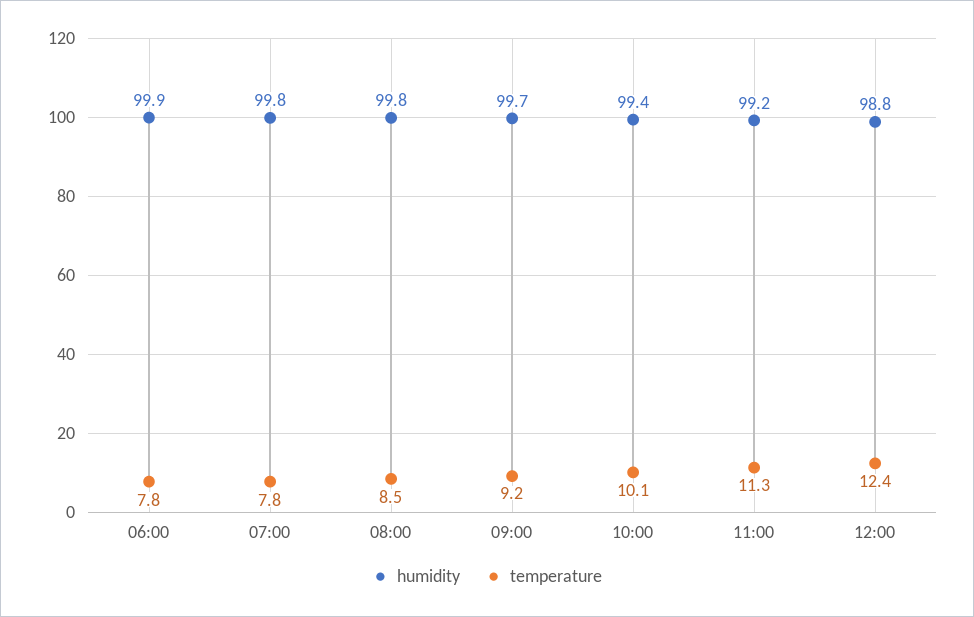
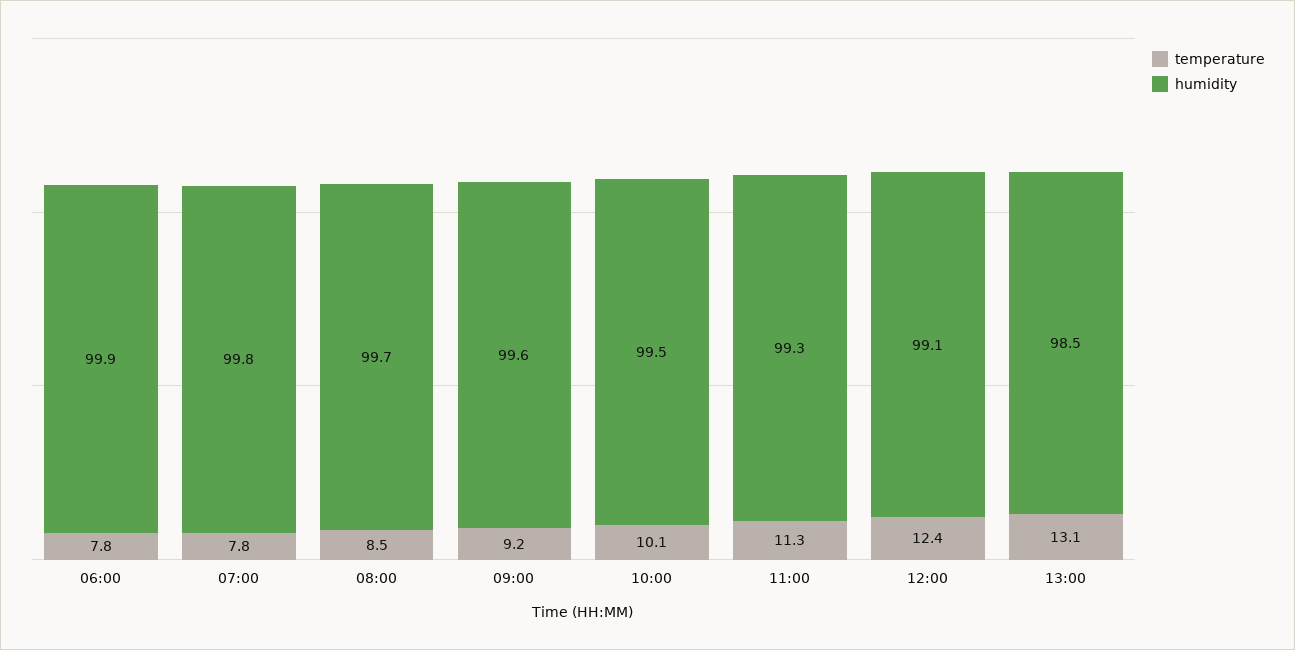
humidity, 08:00: 99.8 -> 99.7
humidity, 09:00: 99.7 -> 99.6
humidity, 10:00: 99.4 -> 99.5
humidity, 11:00: 99.2 -> 99.3
humidity, 12:00: 98.8 -> 99.1
temperature, 13:00: none -> 13.1
humidity, 13:00: none -> 98.5

